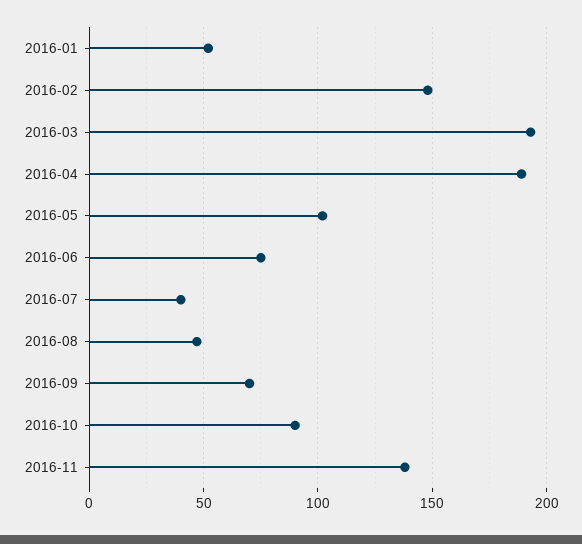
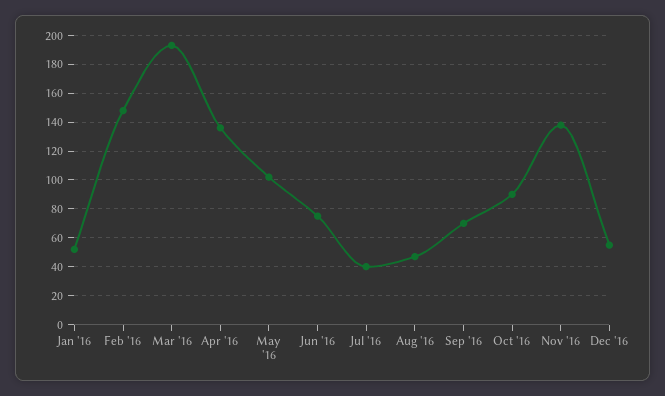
2016-04: 190 -> 135
Dec '16: none -> 55

